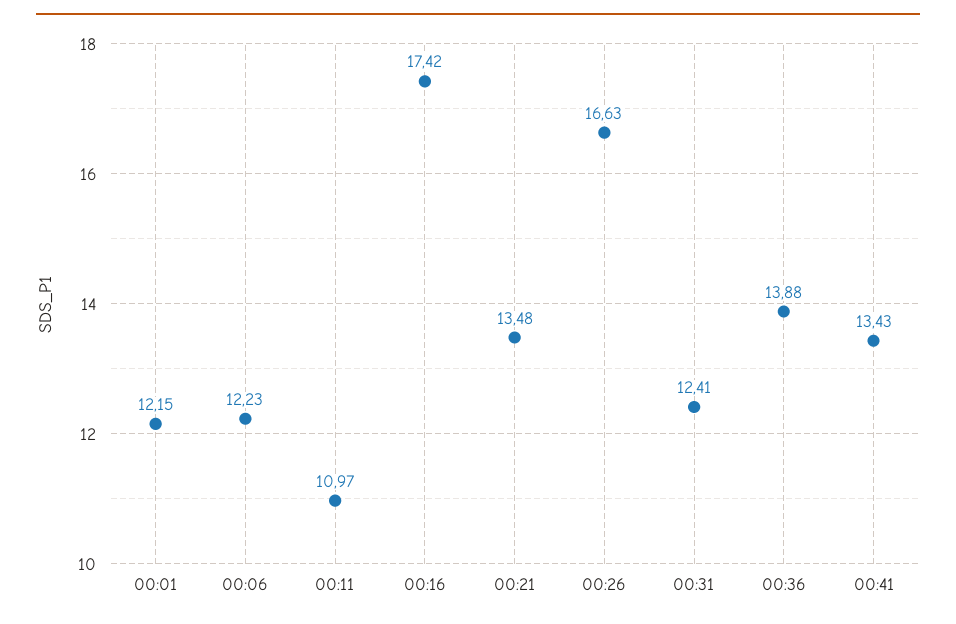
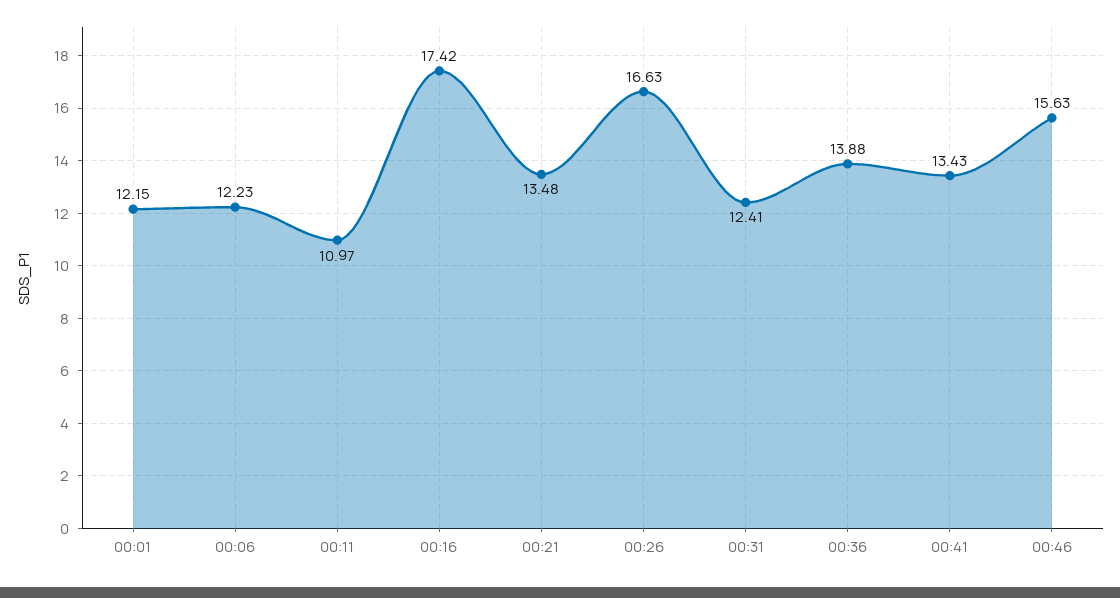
00:46: none -> 15.63

